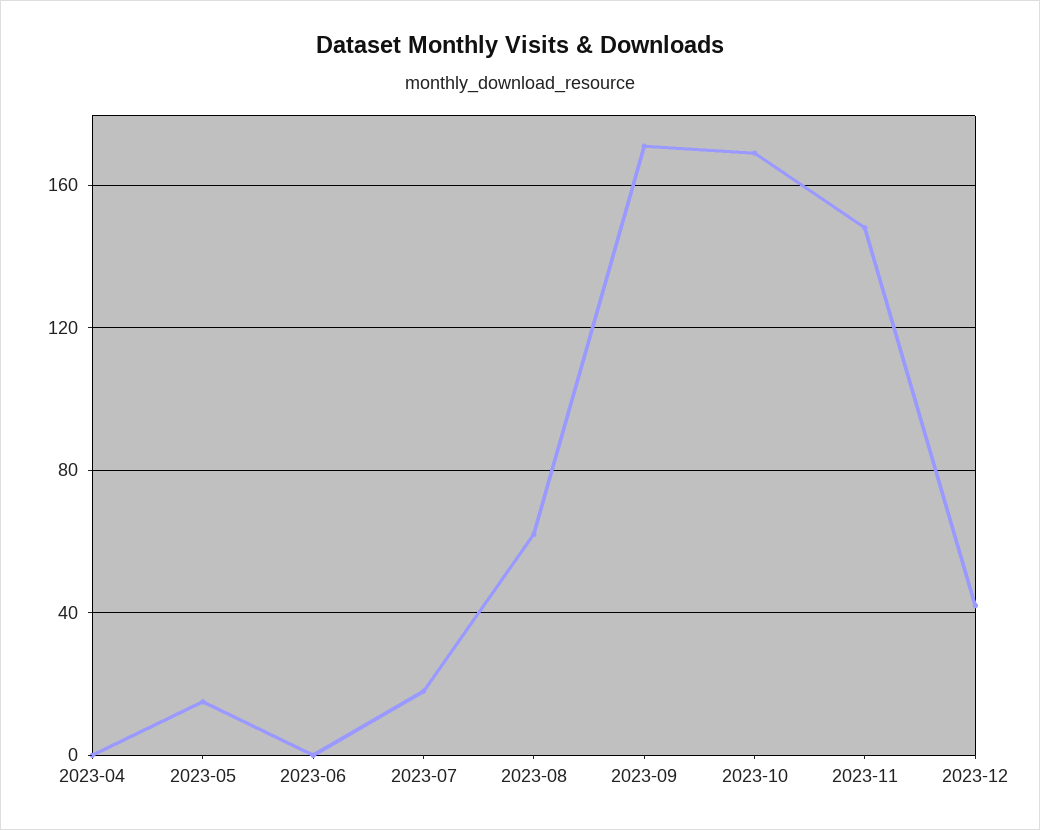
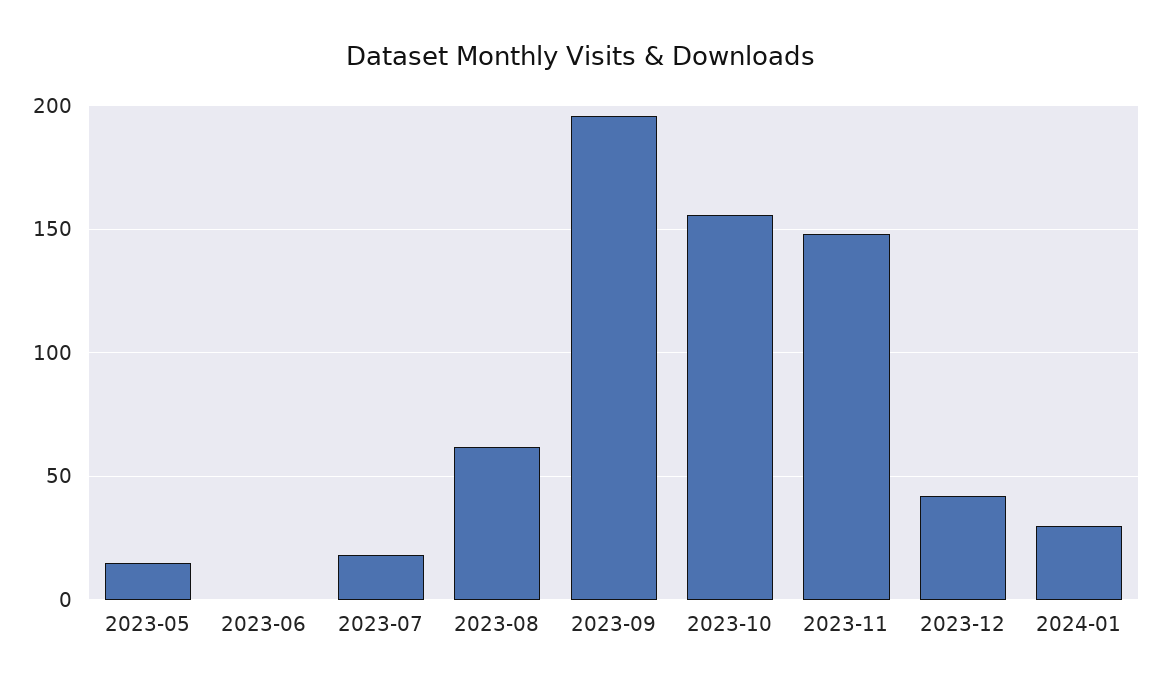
2023-04: 0 -> none
2023-09: 170 -> 195
2023-10: 170 -> 155
2024-01: none -> 30

